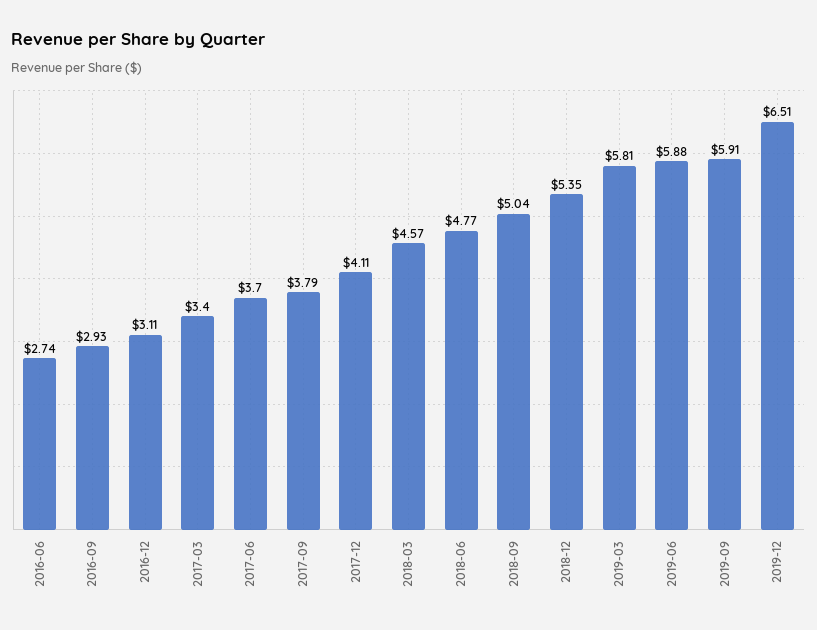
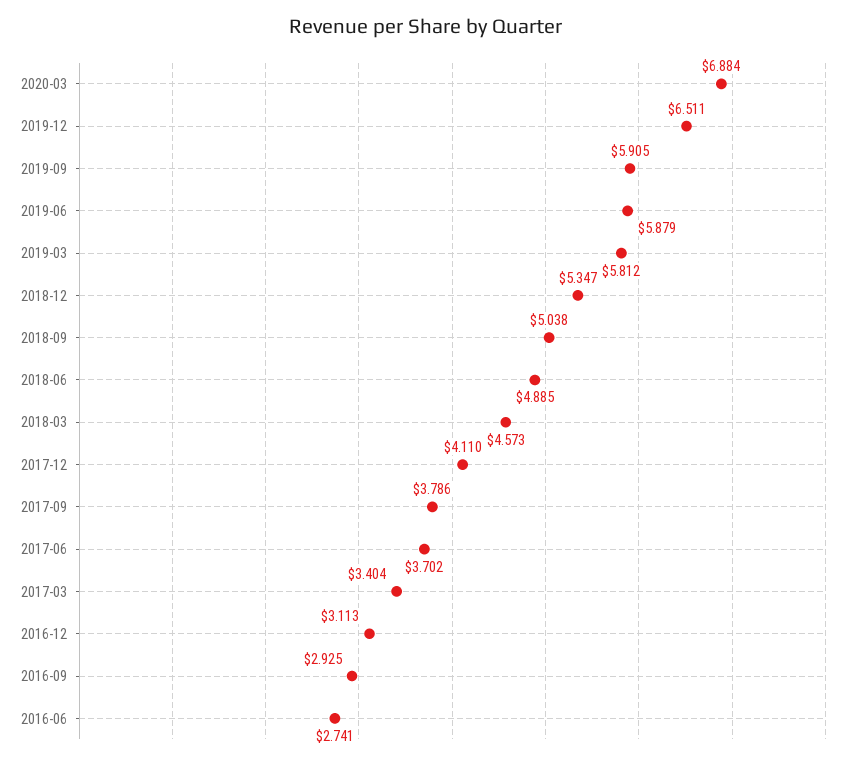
2018-06: 4.77 -> 4.885
2020-03: none -> 6.884

